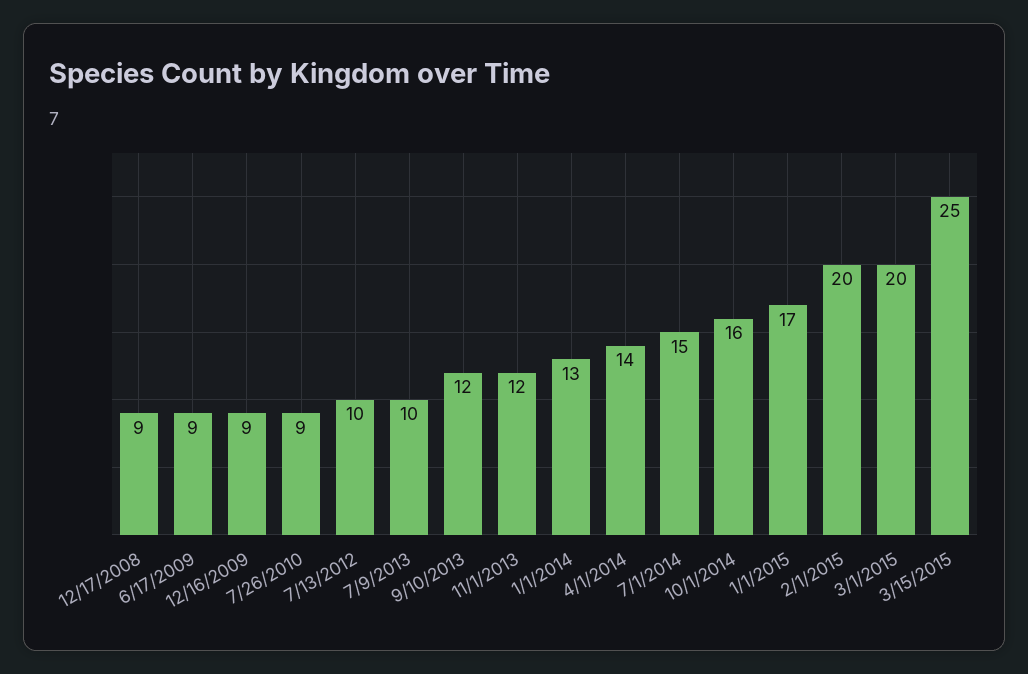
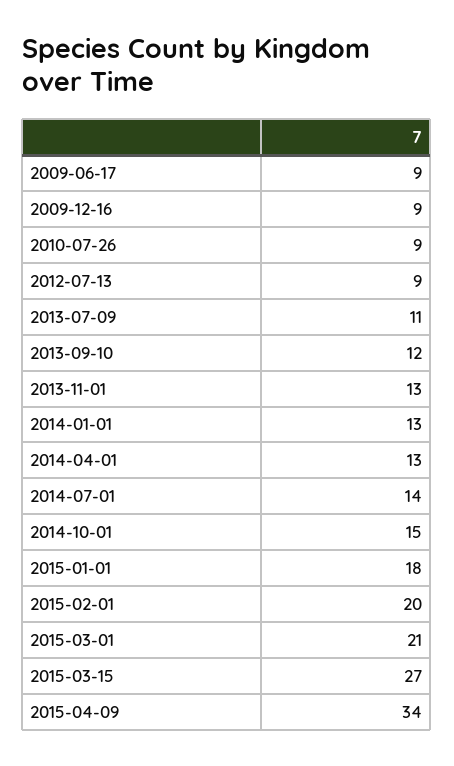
12/17/2008: 9 -> none
7/13/2012: 10 -> 9
7/9/2013: 10 -> 11
11/1/2013: 12 -> 13
4/1/2014: 14 -> 13
7/1/2014: 15 -> 14
10/1/2014: 16 -> 15
1/1/2015: 17 -> 18
3/1/2015: 20 -> 21
3/15/2015: 25 -> 27
2015-04-09: none -> 34

